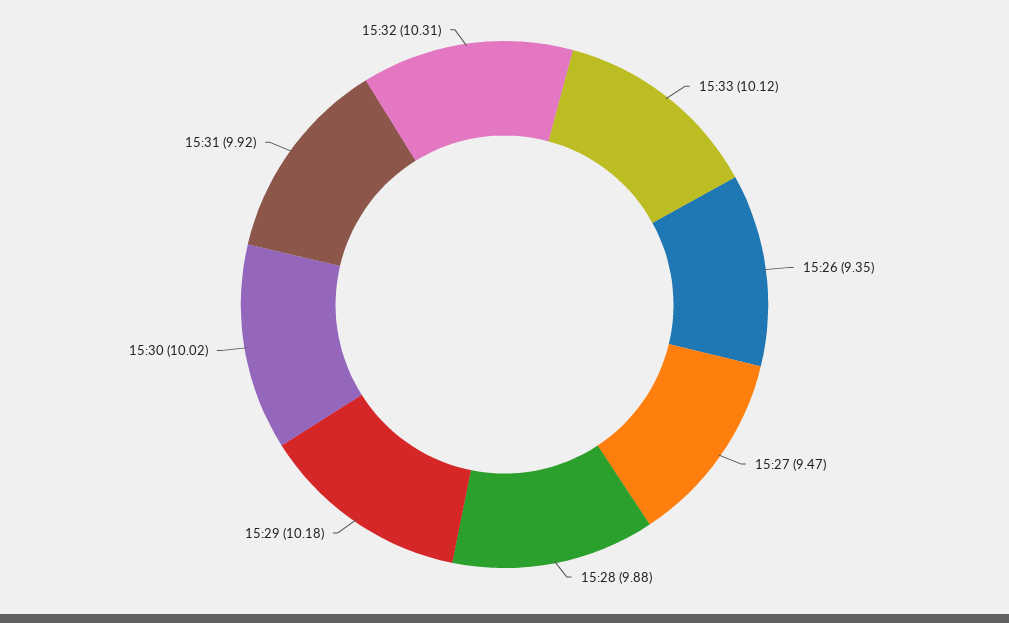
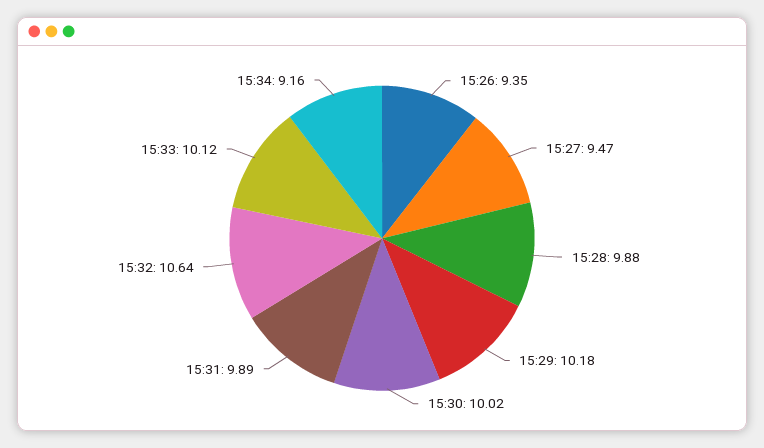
15:31: 9.92 -> 9.89
15:32: 10.31 -> 10.64
15:34: none -> 9.16

